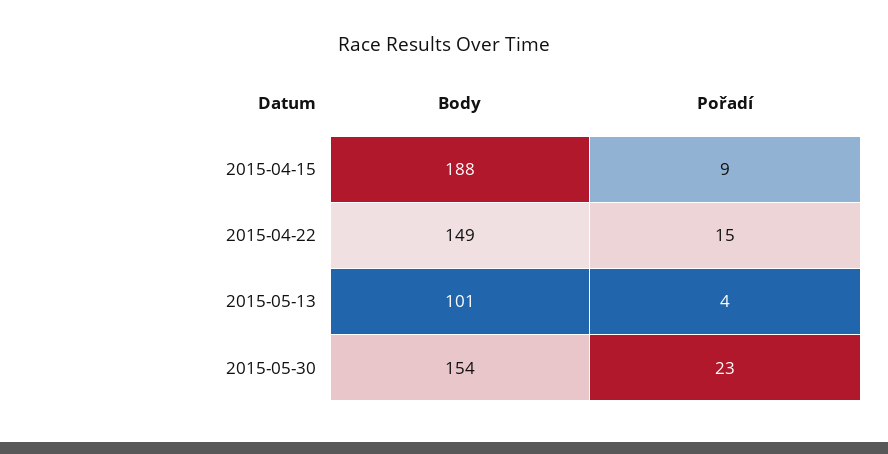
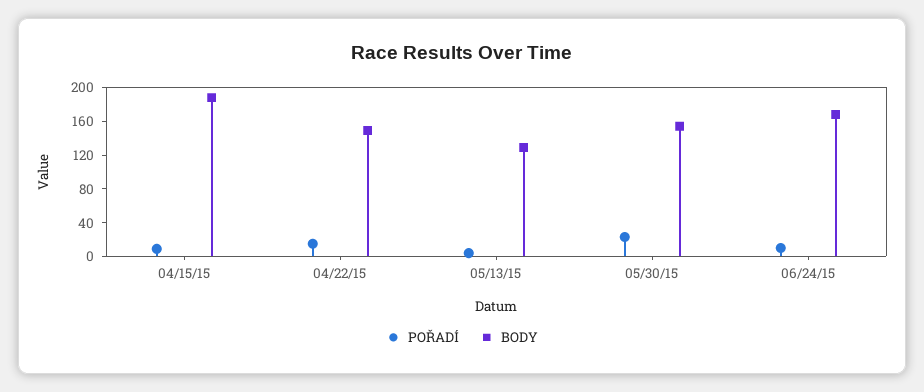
Body, 2015-05-13: 101 -> 130
Pořadí, 06/24/15: none -> 10
Body, 06/24/15: none -> 170

